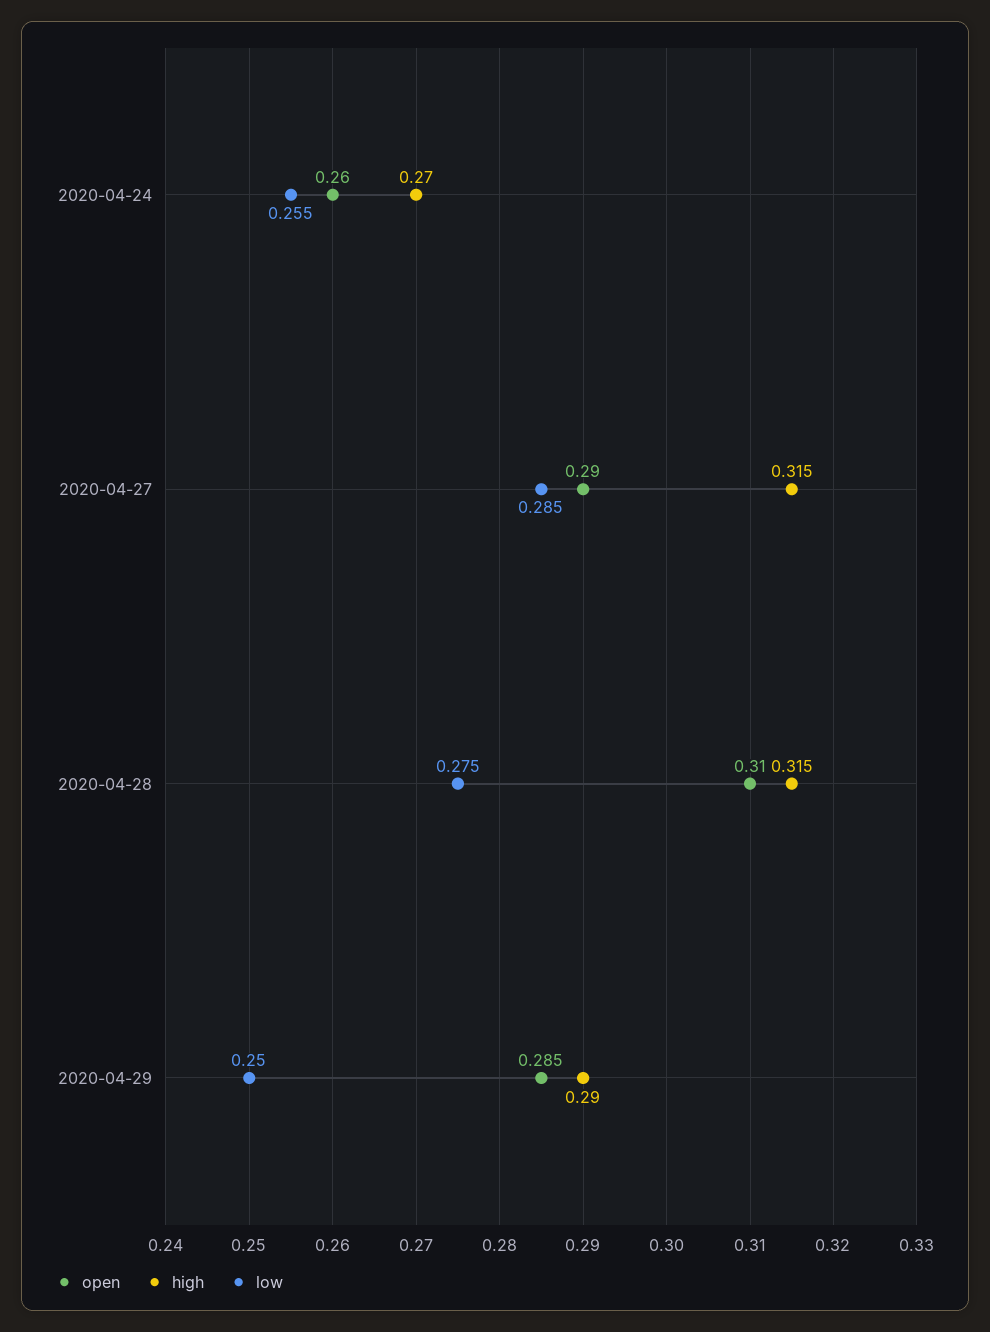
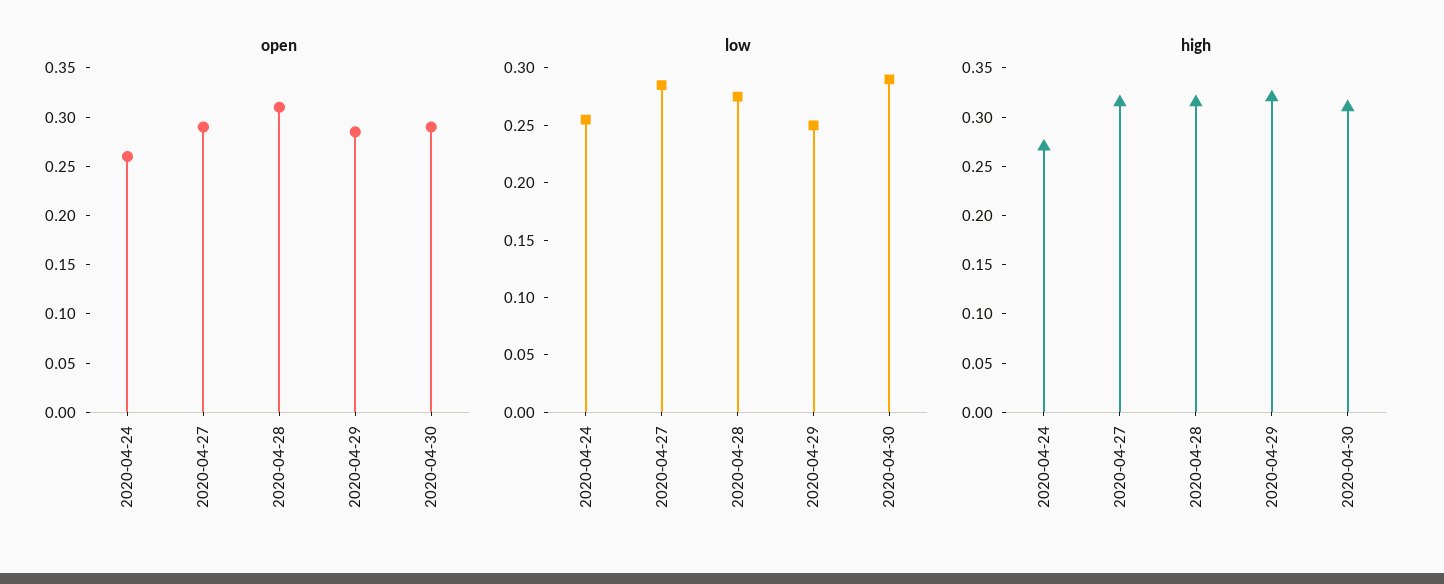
high, 2020-04-29: 0.29 -> 0.32
open, 2020-04-30: none -> 0.29
low, 2020-04-30: none -> 0.29
high, 2020-04-30: none -> 0.31

